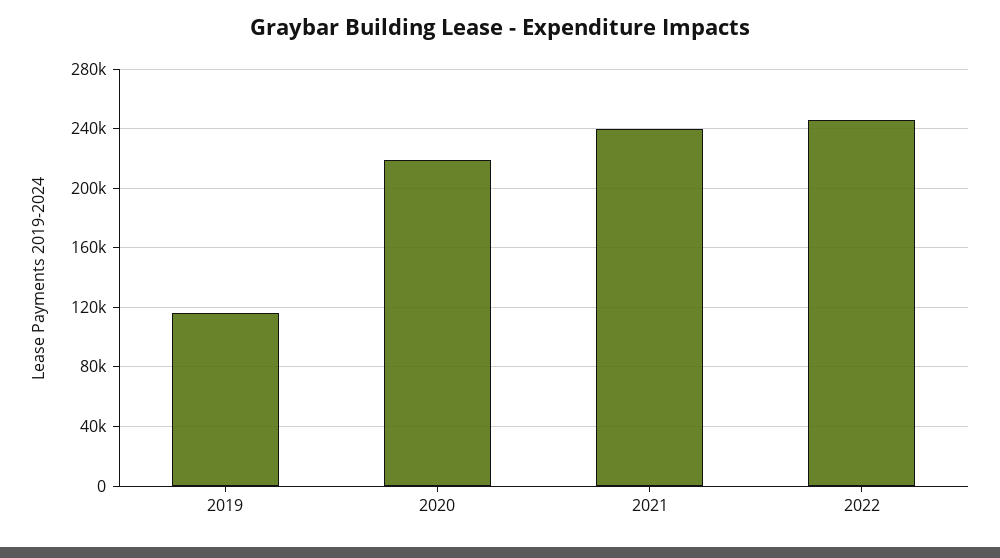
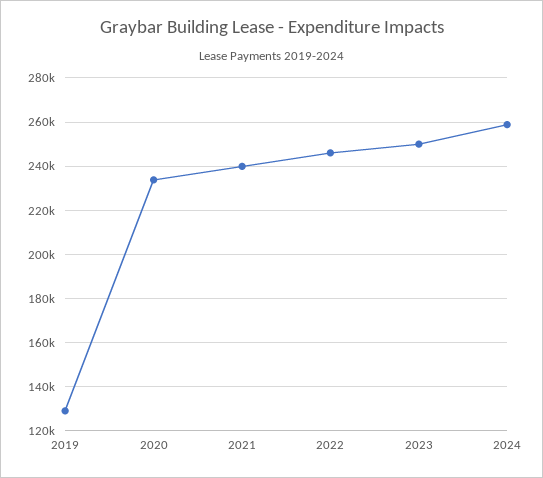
2019: 115000 -> 130000
2020: 220000 -> 235000
2023: none -> 250000
2024: none -> 260000

